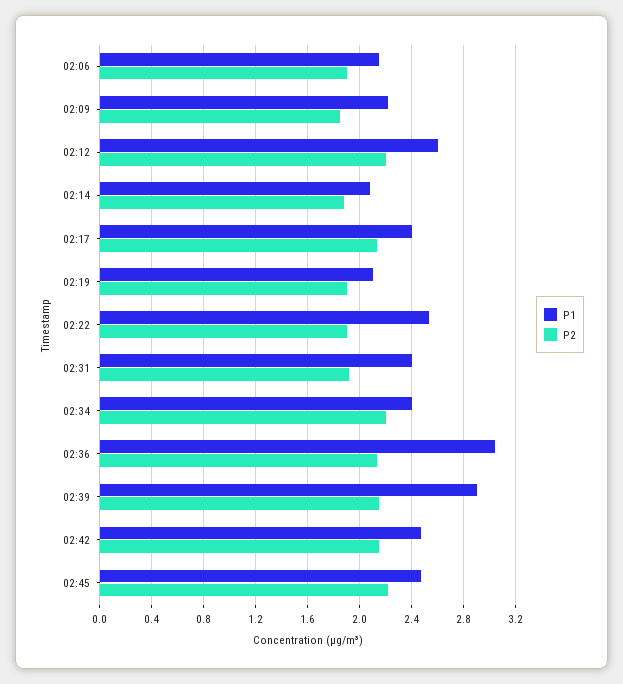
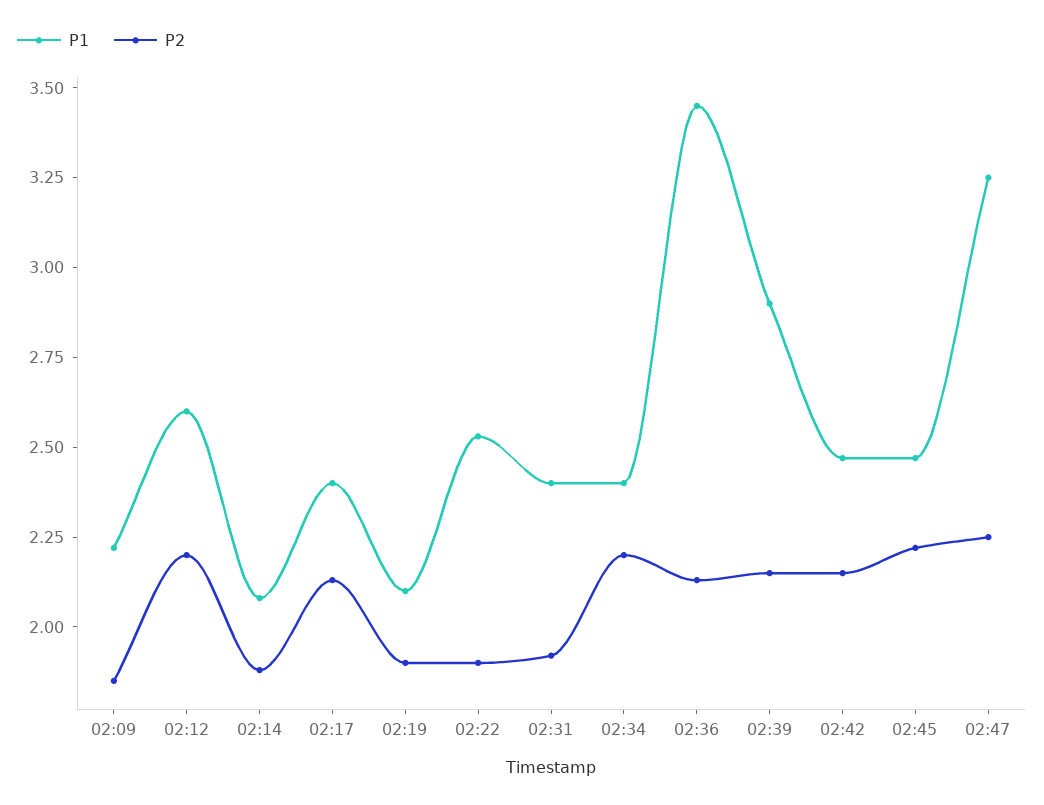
P1, 02:06: 2.15 -> none
P2, 02:06: 1.9 -> none
P1, 02:36: 3.05 -> 3.45
P1, 02:47: none -> 3.25
P2, 02:47: none -> 2.25

